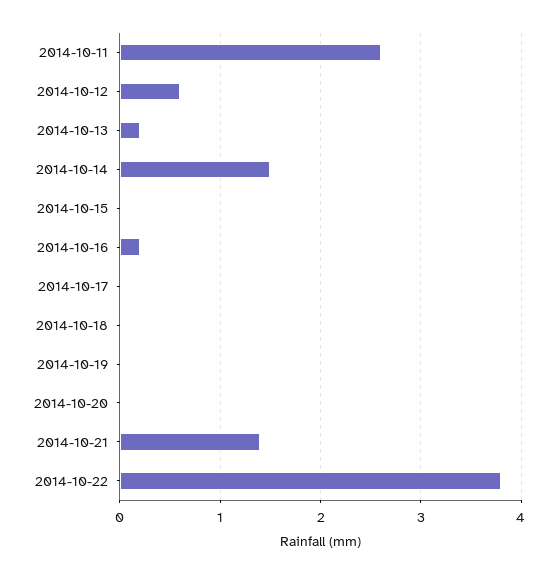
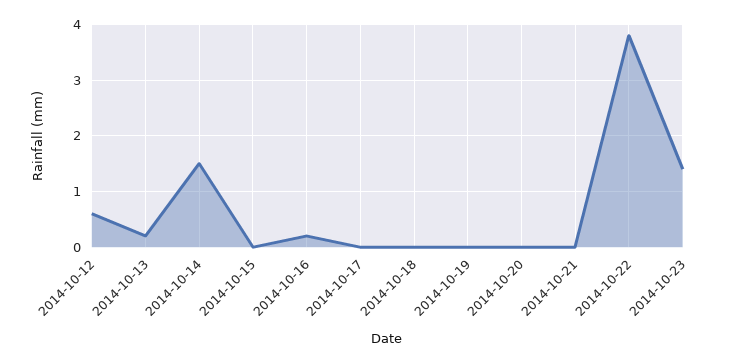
2014-10-11: 2.6 -> none
2014-10-21: 1.4 -> 0
2014-10-23: none -> 1.5

